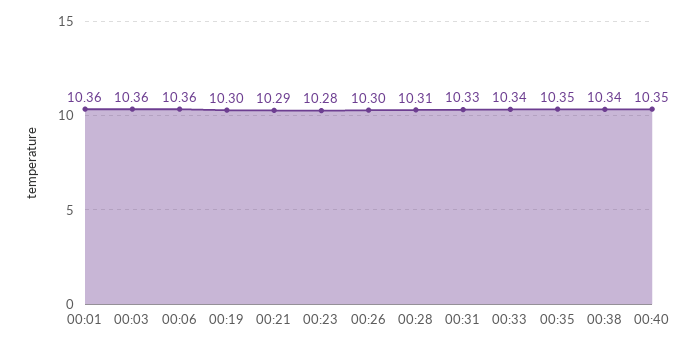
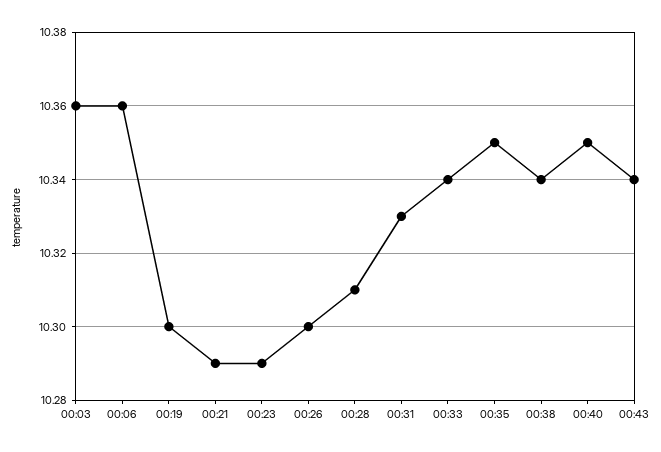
00:01: 10.36 -> none
00:23: 10.28 -> 10.29
00:43: none -> 10.34

